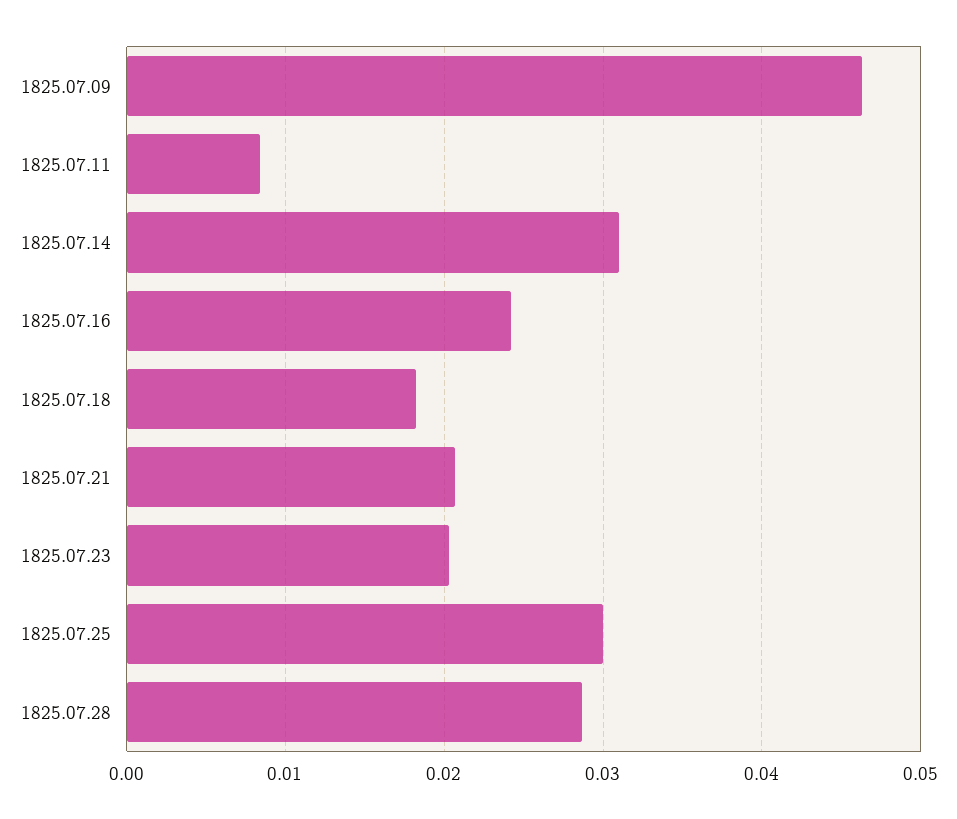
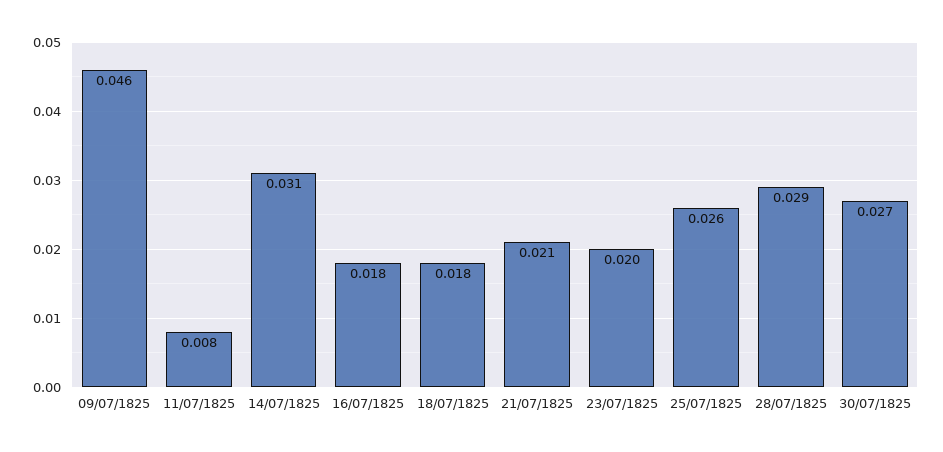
1825.07.16: 0.024 -> 0.018
1825.07.25: 0.03 -> 0.026
30/07/1825: none -> 0.027

